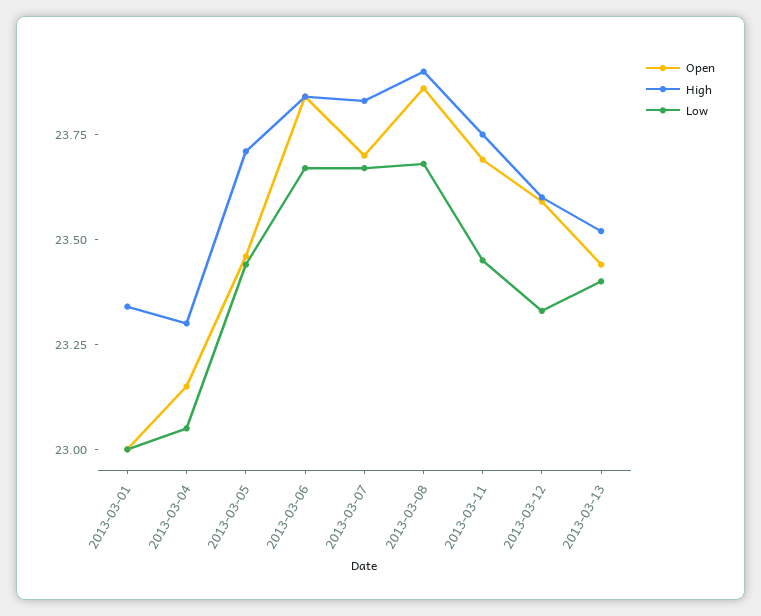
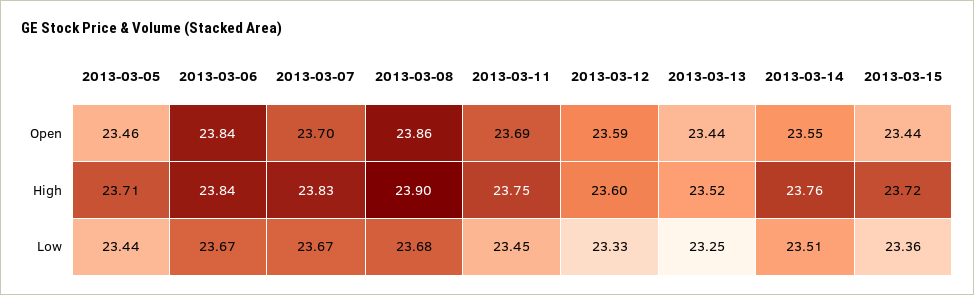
Open, 2013-03-01: 23 -> none
High, 2013-03-01: 23.35 -> none
Low, 2013-03-01: 23 -> none
Open, 2013-03-04: 23.15 -> none
High, 2013-03-04: 23.3 -> none
Low, 2013-03-04: 23.05 -> none
Low, 2013-03-13: 23.4 -> 23.25
Open, 2013-03-14: none -> 23.55
Open, 2013-03-15: none -> 23.44
High, 2013-03-14: none -> 23.76
High, 2013-03-15: none -> 23.72
Low, 2013-03-14: none -> 23.51
Low, 2013-03-15: none -> 23.36

